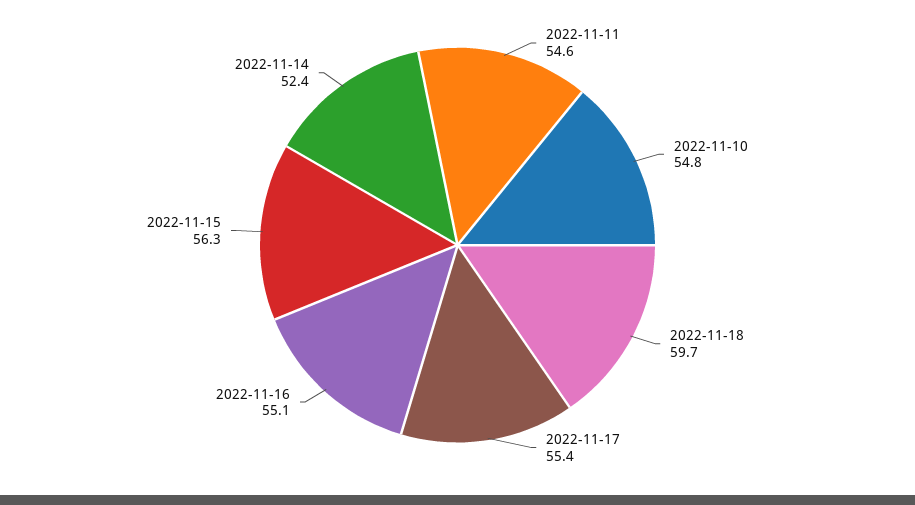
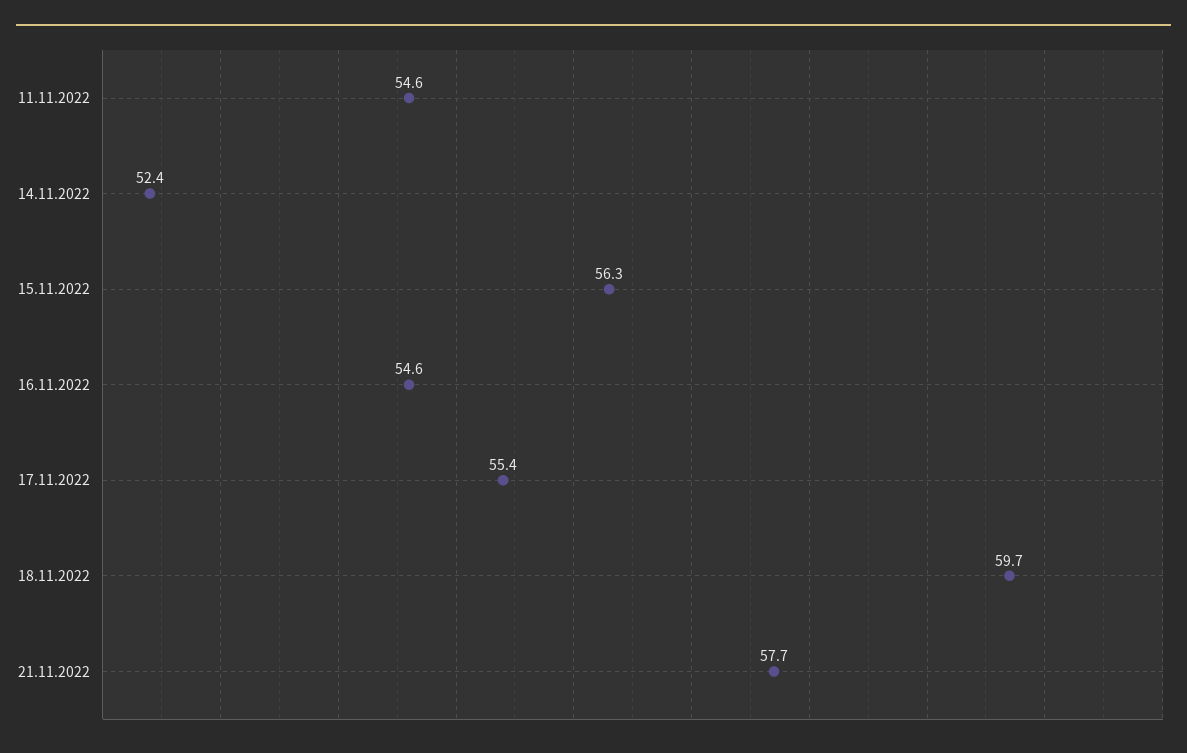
2022-11-10: 54.8 -> none
2022-11-16: 55.1 -> 54.6
21.11.2022: none -> 57.7

